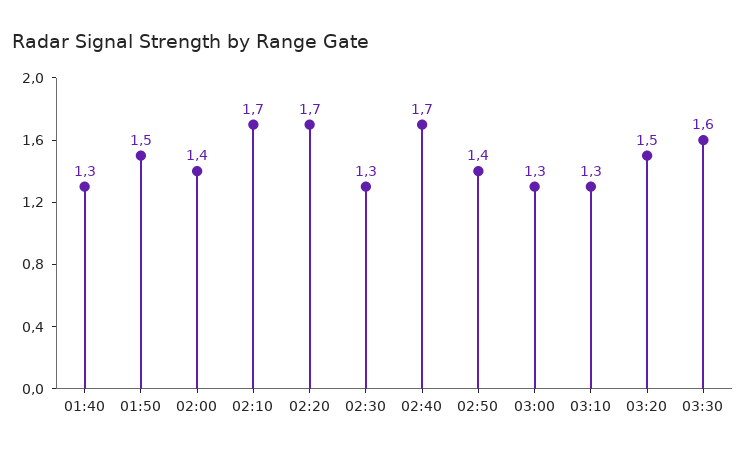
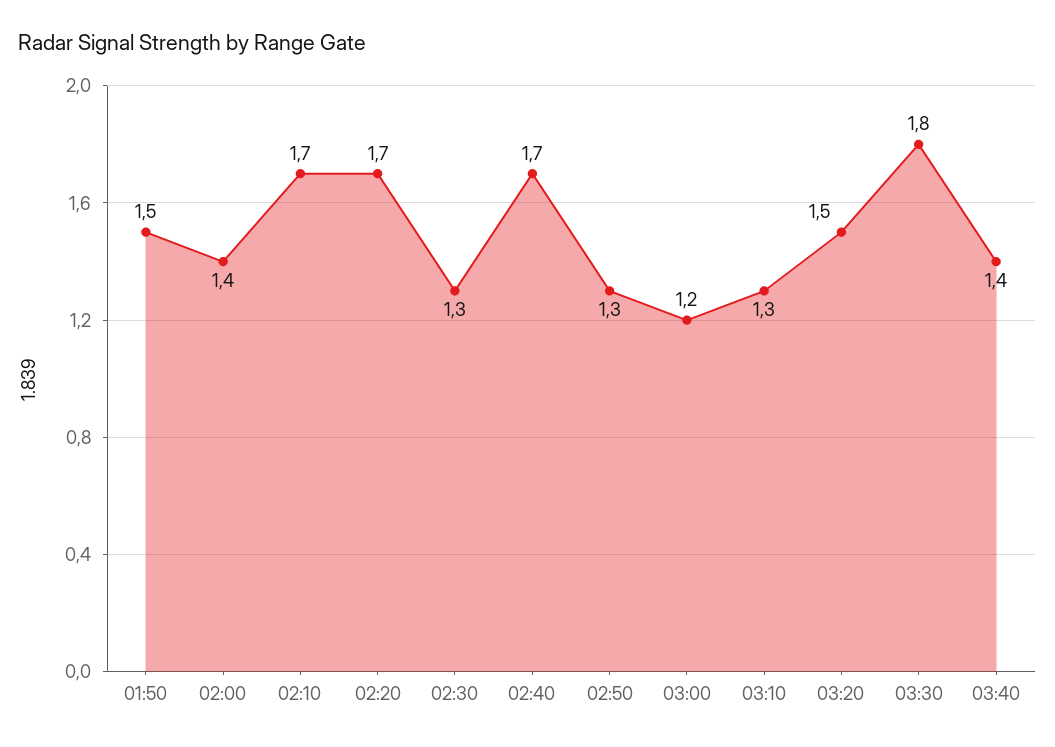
01:40: 1.3 -> none
02:50: 1.4 -> 1.3
03:00: 1.3 -> 1.2
03:30: 1.6 -> 1.8
03:40: none -> 1.4

